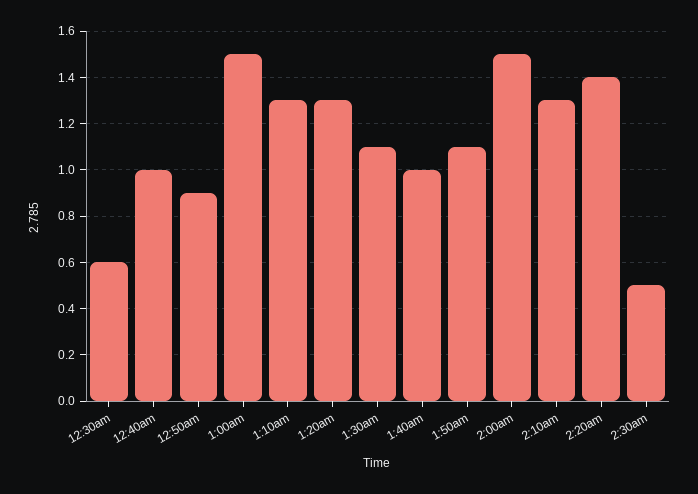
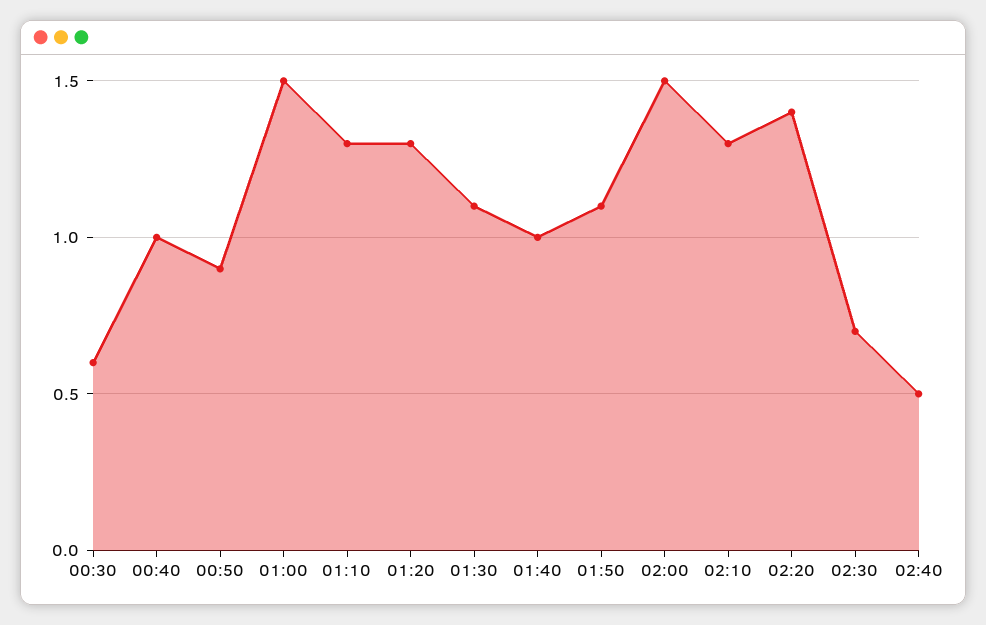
2:30am: 0.5 -> 0.7
02:40: none -> 0.5

